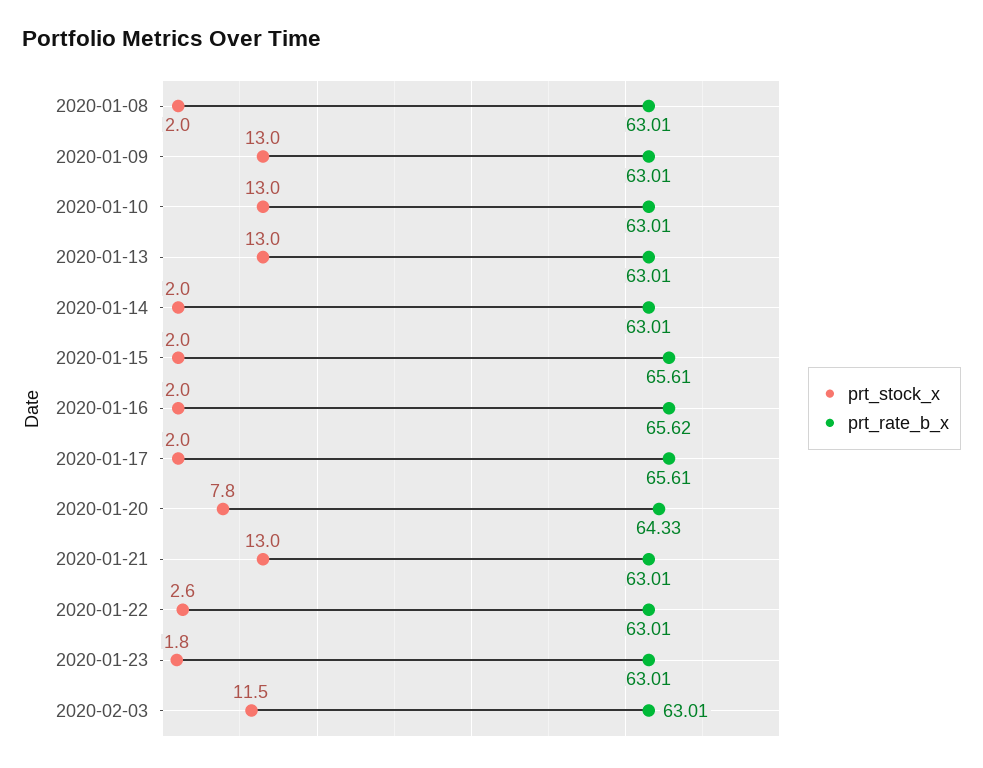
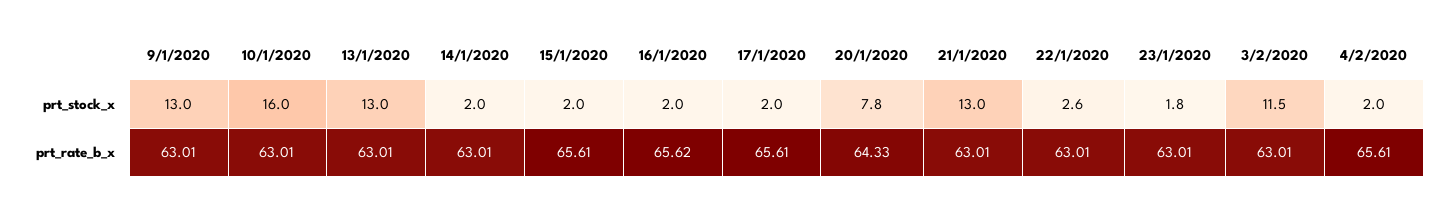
prt_stock_x, 2020-01-08: 2 -> none
prt_rate_b_x, 2020-01-08: 63.01 -> none
prt_stock_x, 2020-01-10: 13 -> 16
prt_stock_x, 4/2/2020: none -> 2
prt_rate_b_x, 4/2/2020: none -> 65.61

